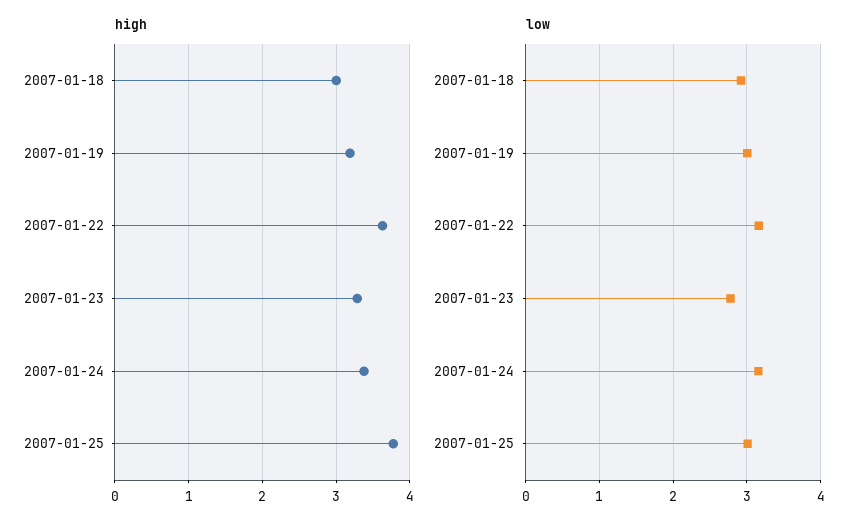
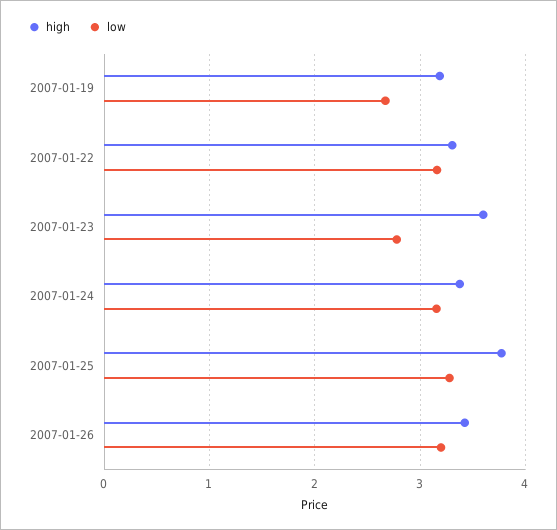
high, 2007-01-18: 3 -> none
high, 2007-01-22: 3.6 -> 3.3
high, 2007-01-23: 3.3 -> 3.6
low, 2007-01-18: 2.9 -> none
low, 2007-01-19: 3 -> 2.7
low, 2007-01-25: 3 -> 3.3
high, 2007-01-26: none -> 3.4
low, 2007-01-26: none -> 3.2

